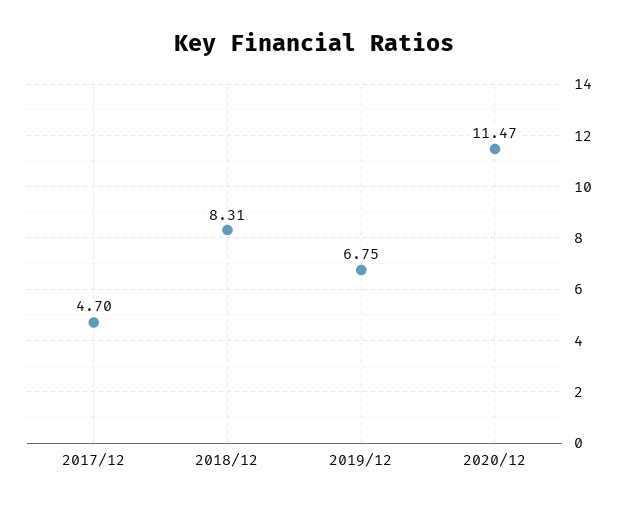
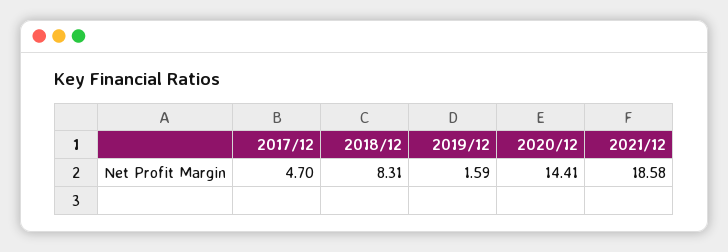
2019/12: 6.75 -> 1.59
2020/12: 11.47 -> 14.41
2021/12: none -> 18.58

